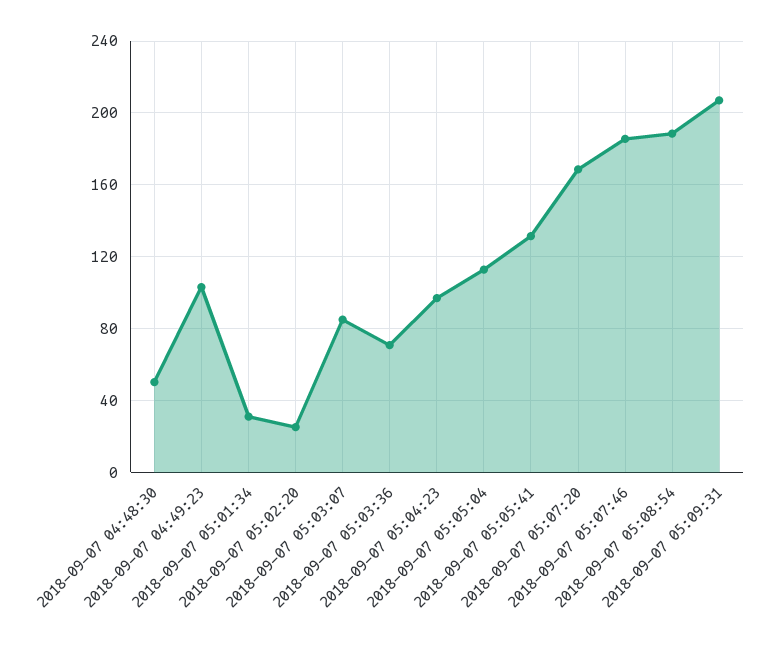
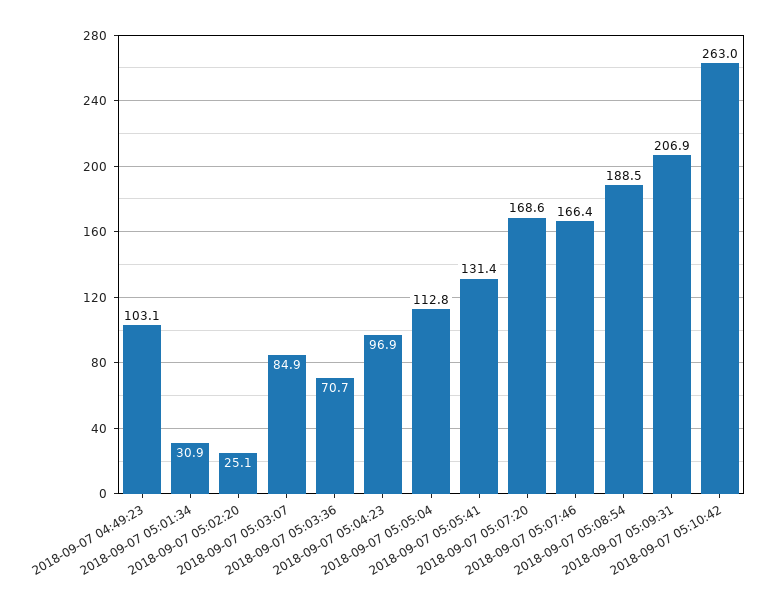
2018-09-07 04:48:30: 50 -> none
2018-09-07 05:07:46: 185 -> 166.4
2018-09-07 05:10:42: none -> 263

